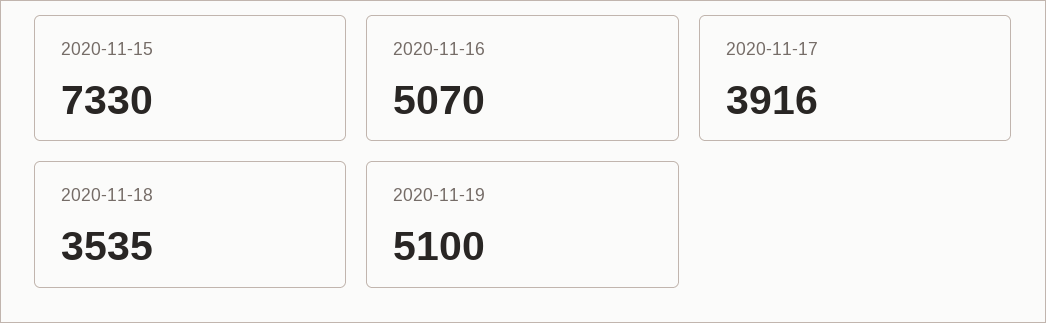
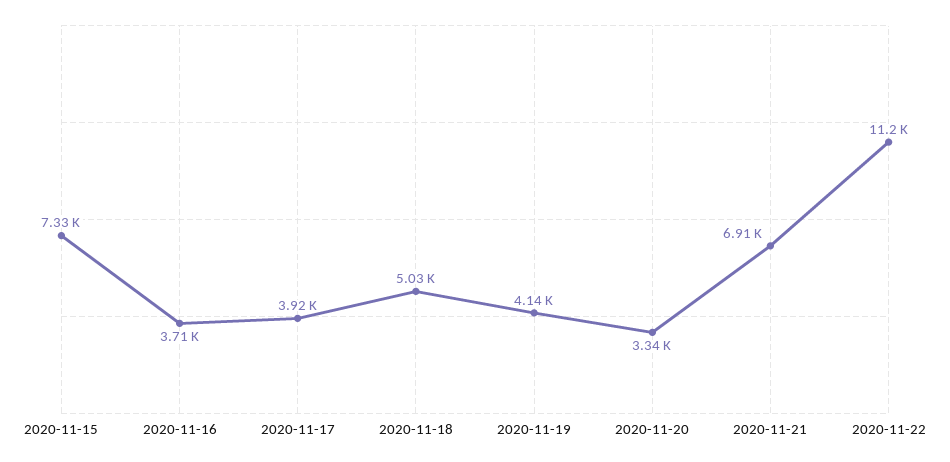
2020-11-16: 5070 -> 3710
2020-11-18: 3535 -> 5030
2020-11-19: 5100 -> 4140
2020-11-20: none -> 3340
2020-11-21: none -> 6910
2020-11-22: none -> 11200

